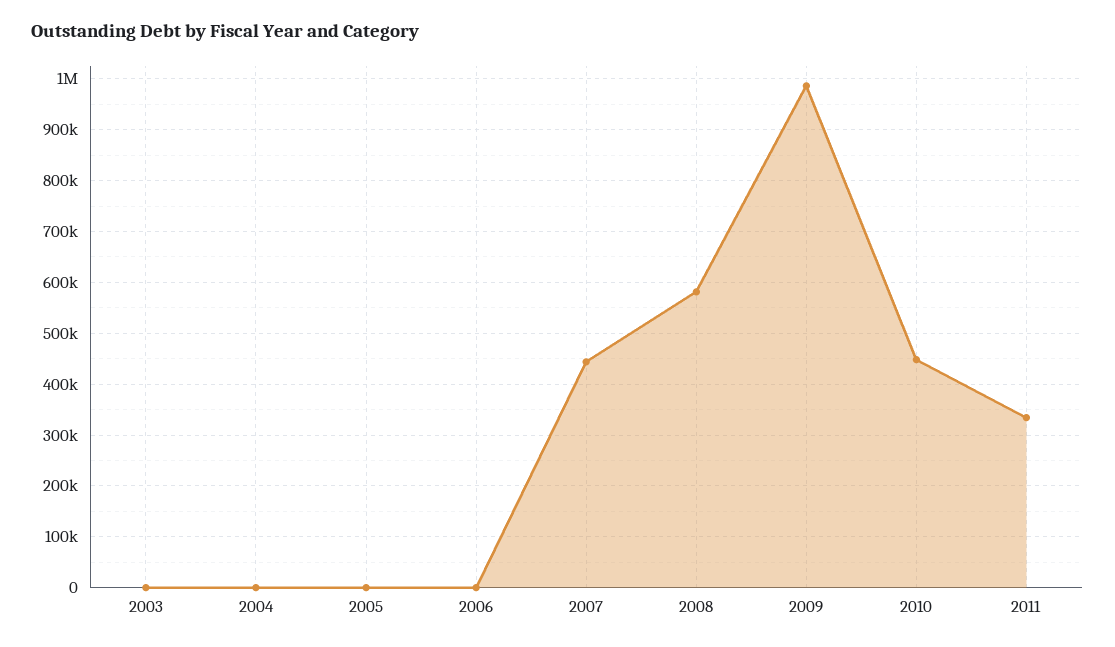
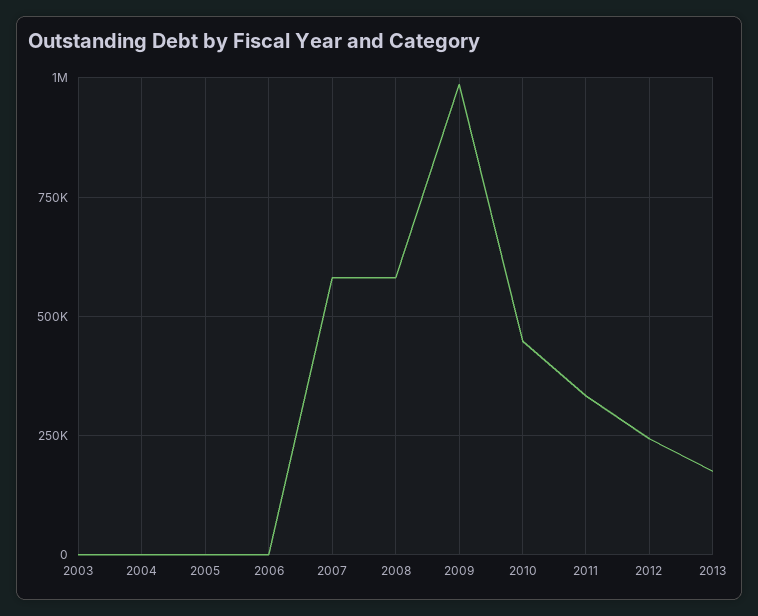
2007: 440000 -> 575000
2012: none -> 250000
2013: none -> 175000

